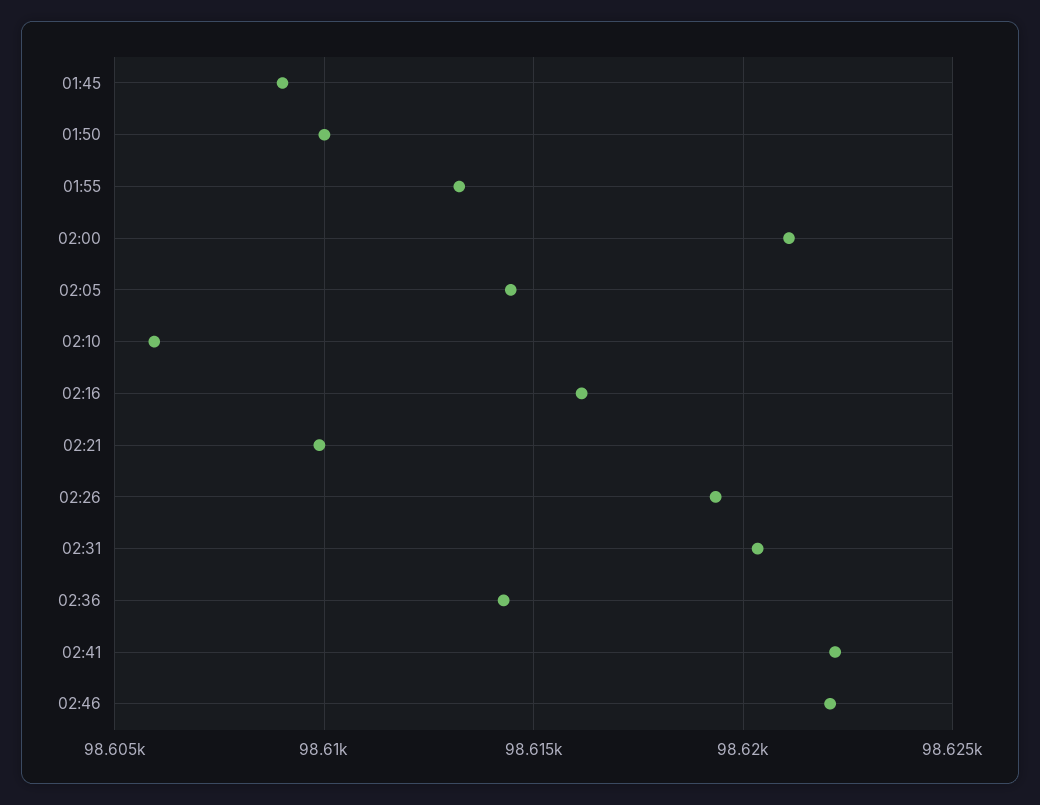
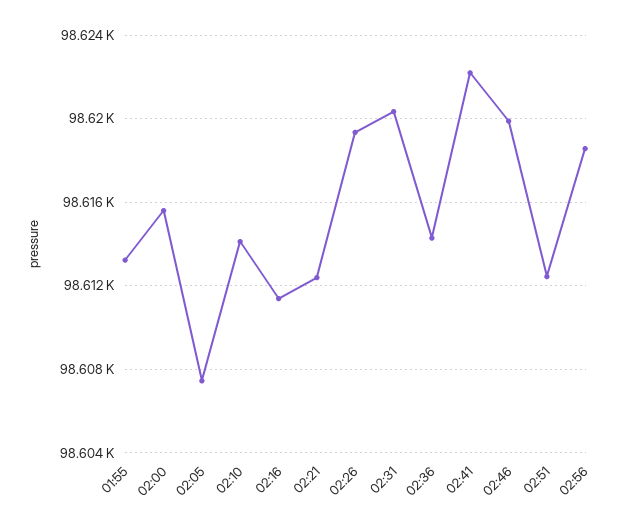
01:45: 98609 -> none
01:50: 98610 -> none
02:00: 98621 -> 98615.5
02:05: 98614.5 -> 98607.5
02:10: 98606 -> 98614
02:16: 98616 -> 98611.5
02:21: 98610 -> 98612.5
02:46: 98622 -> 98620
02:51: none -> 98612.5
02:56: none -> 98618.5

